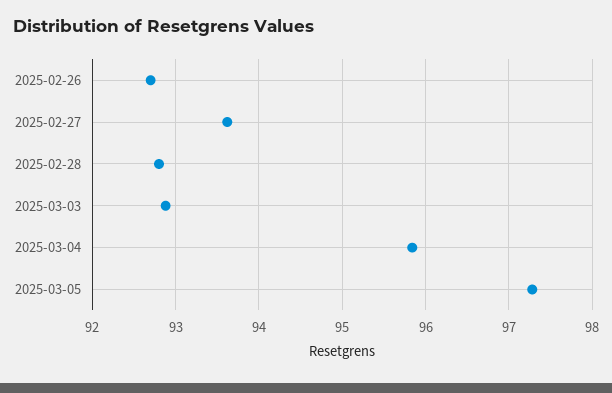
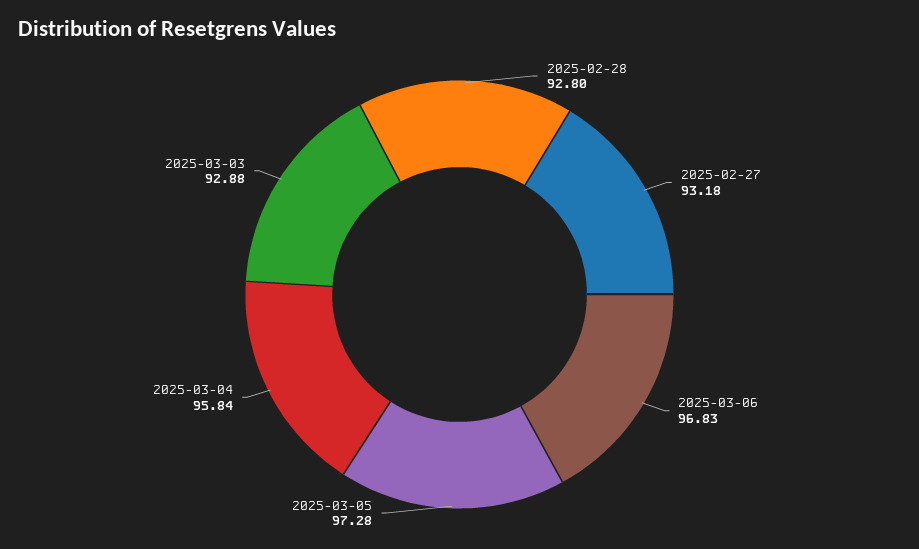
2025-02-26: 92.7 -> none
2025-02-27: 93.6 -> 93.18
2025-03-06: none -> 96.83

